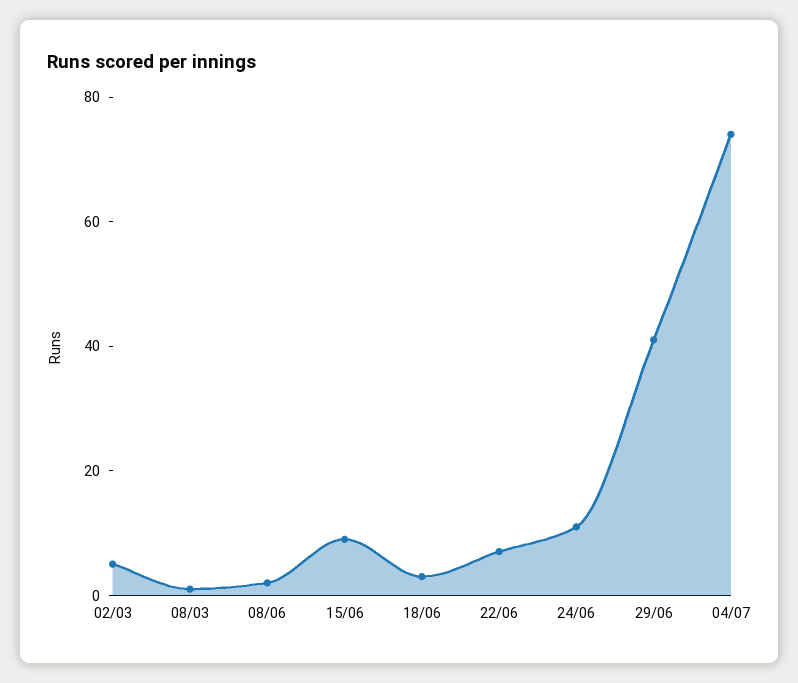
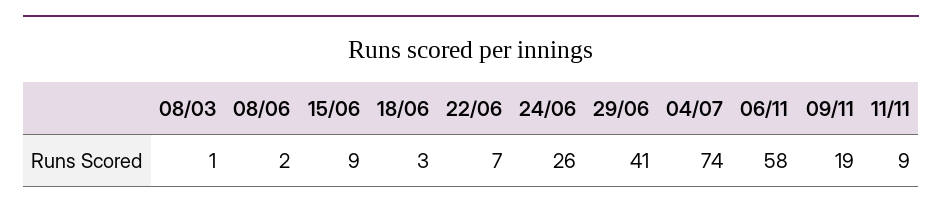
02/03: 5 -> none
24/06: 10 -> 26
06/11: none -> 58
09/11: none -> 19
11/11: none -> 9

